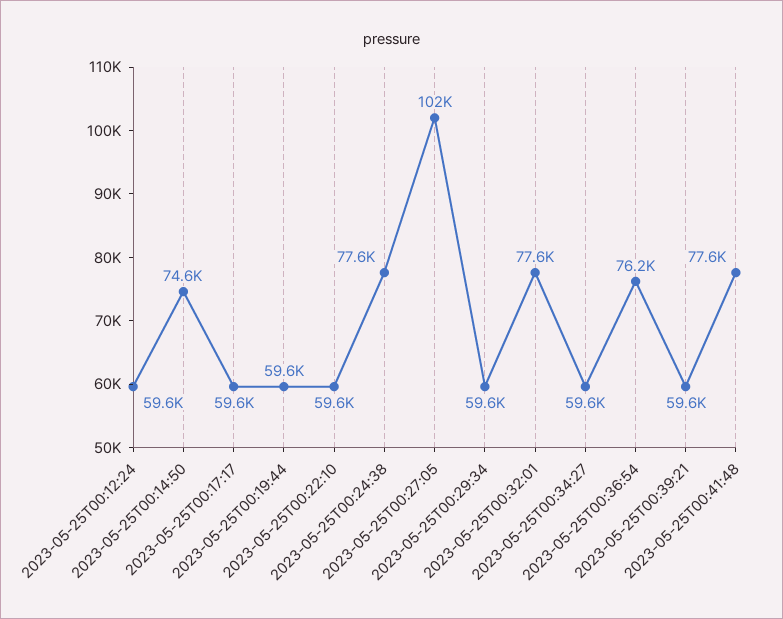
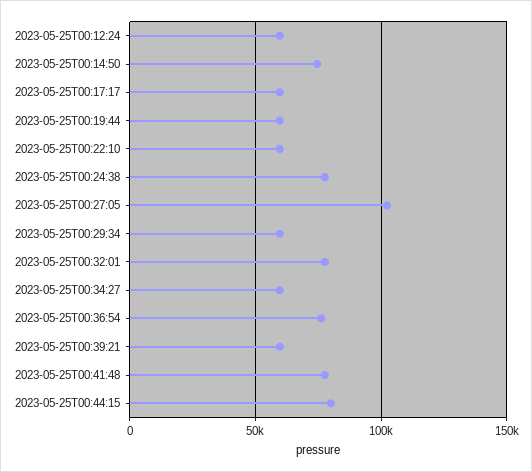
2023-05-25T00:44:15: none -> 80000

